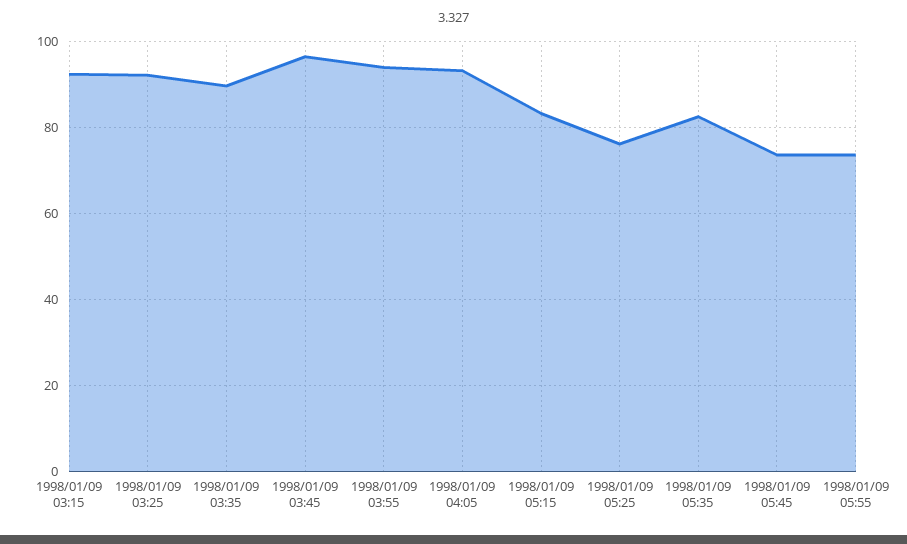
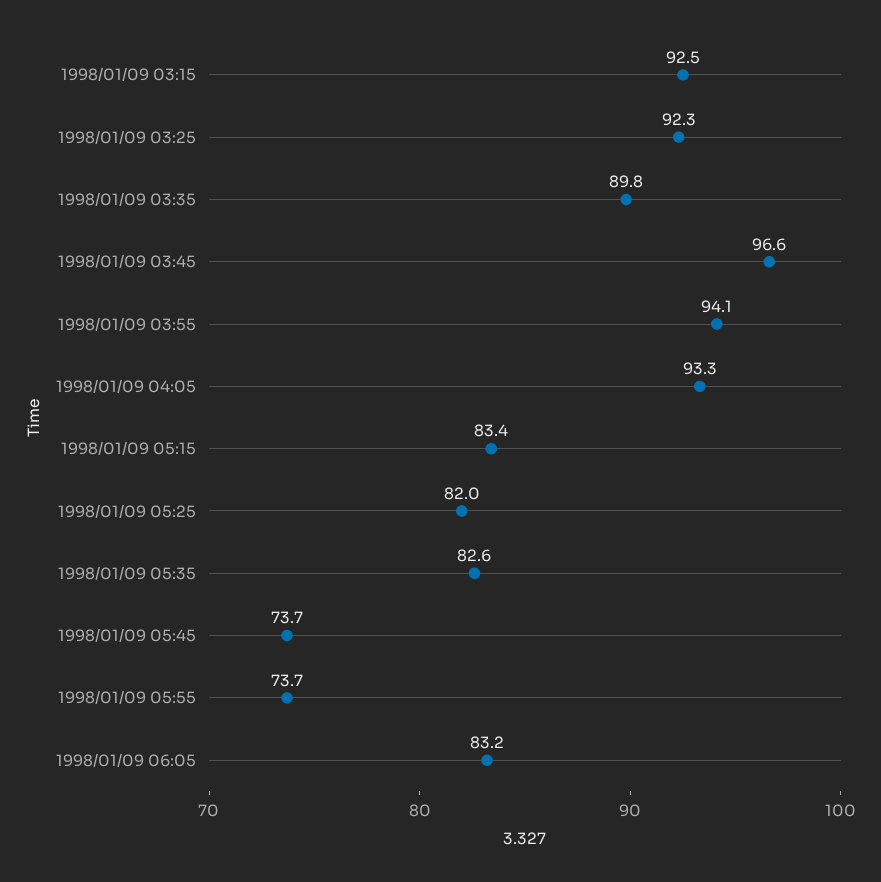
1998/01/09 05:25: 76 -> 82
1998/01/09 06:05: none -> 83.2

